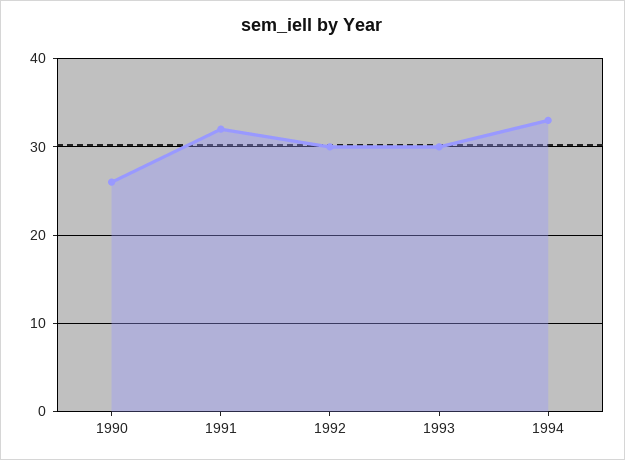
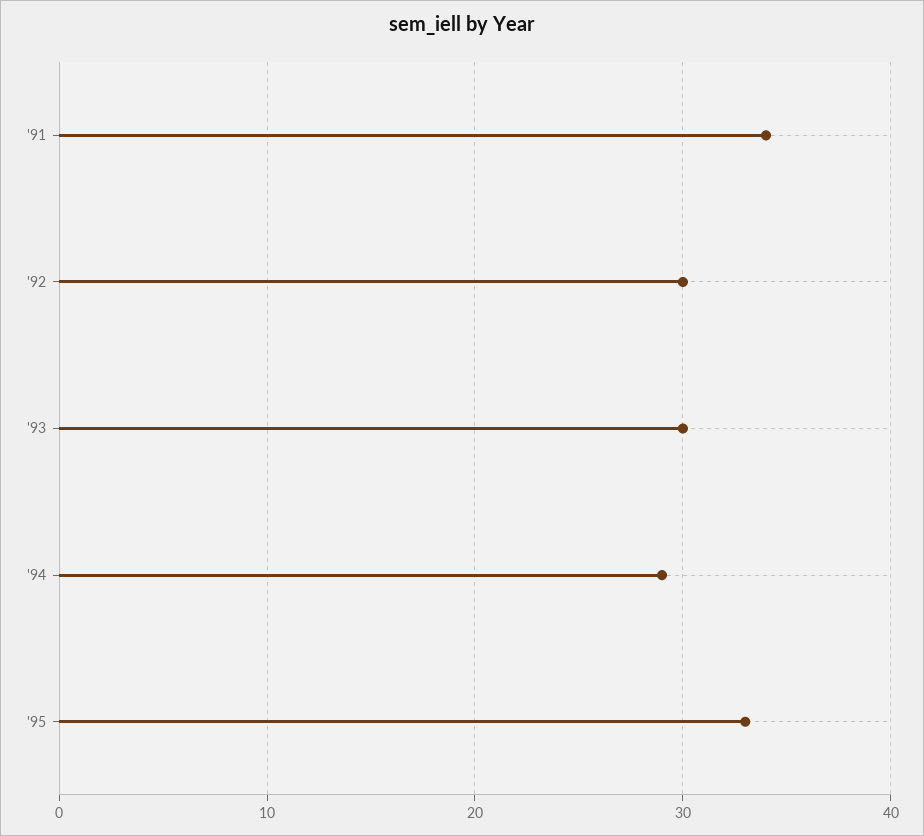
1990: 26 -> none
1991: 32 -> 34
1994: 33 -> 29
'95: none -> 33

